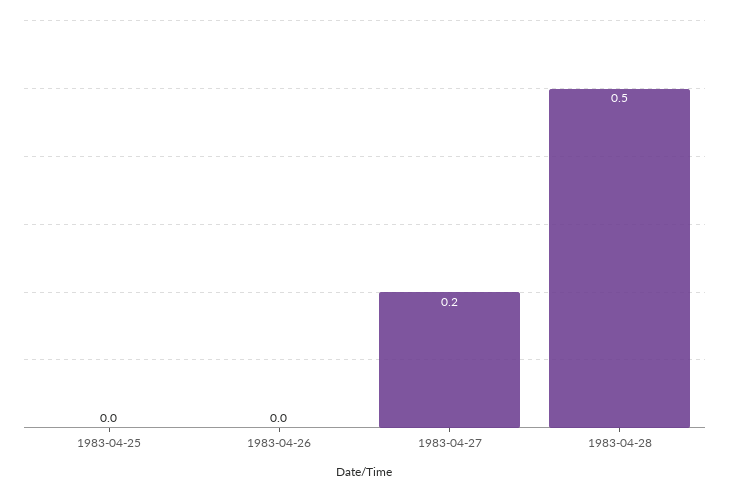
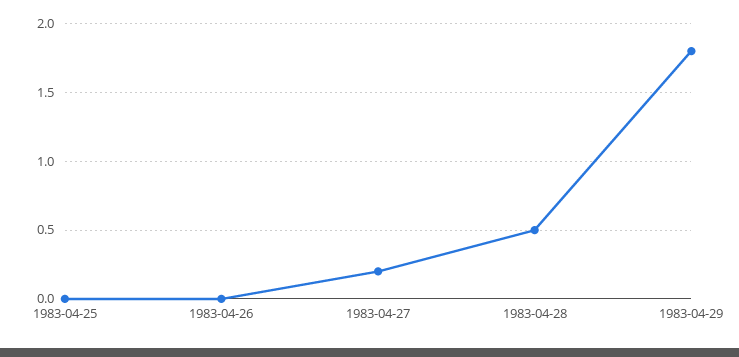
1983-04-29: none -> 1.8

